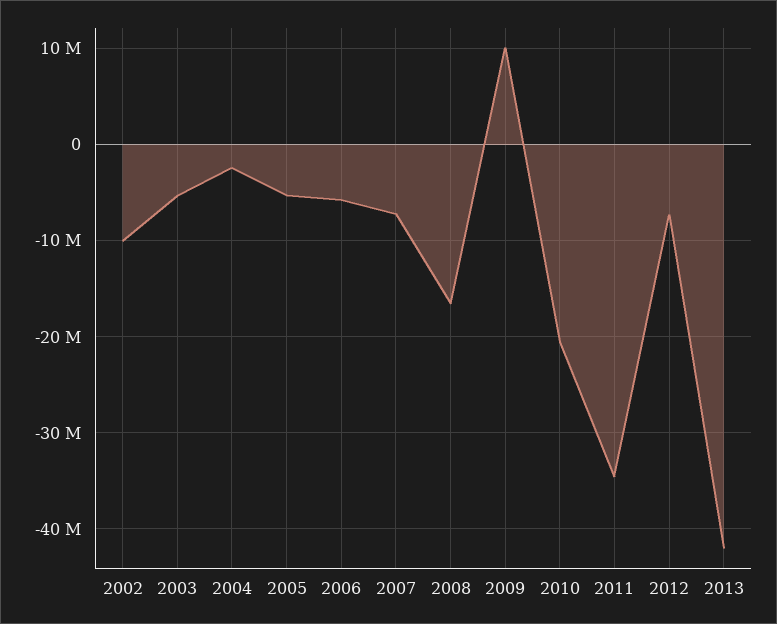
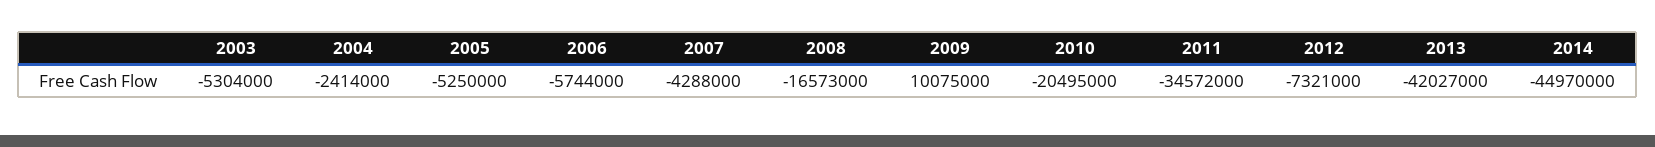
2002: -10000000 -> none
2007: -7000000 -> -4288000
2014: none -> -44970000

